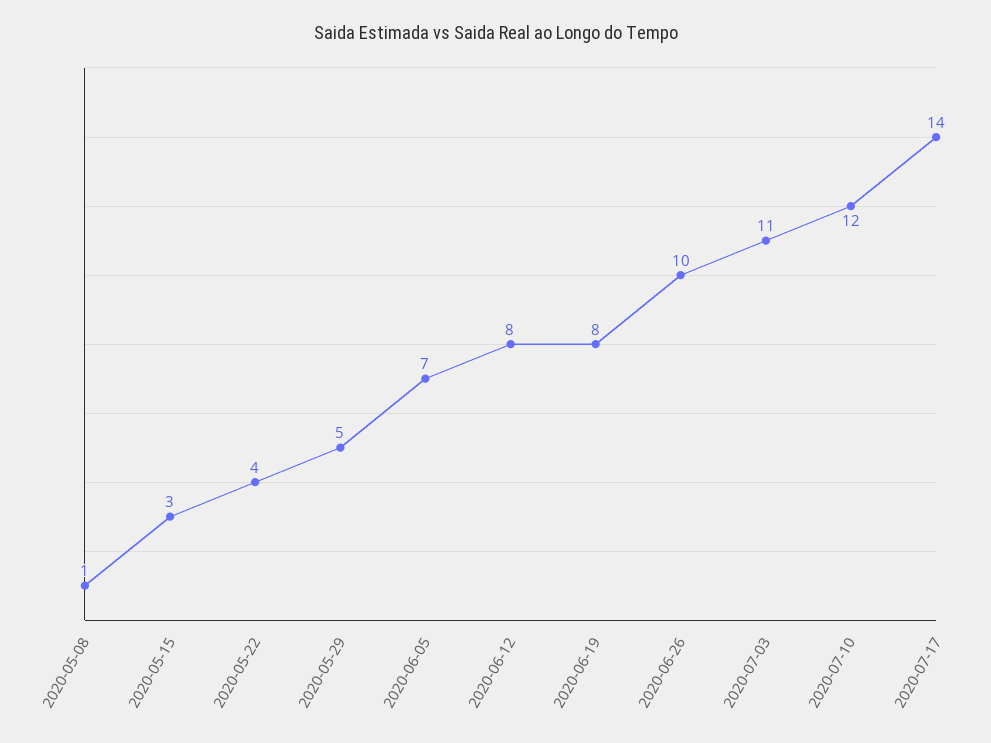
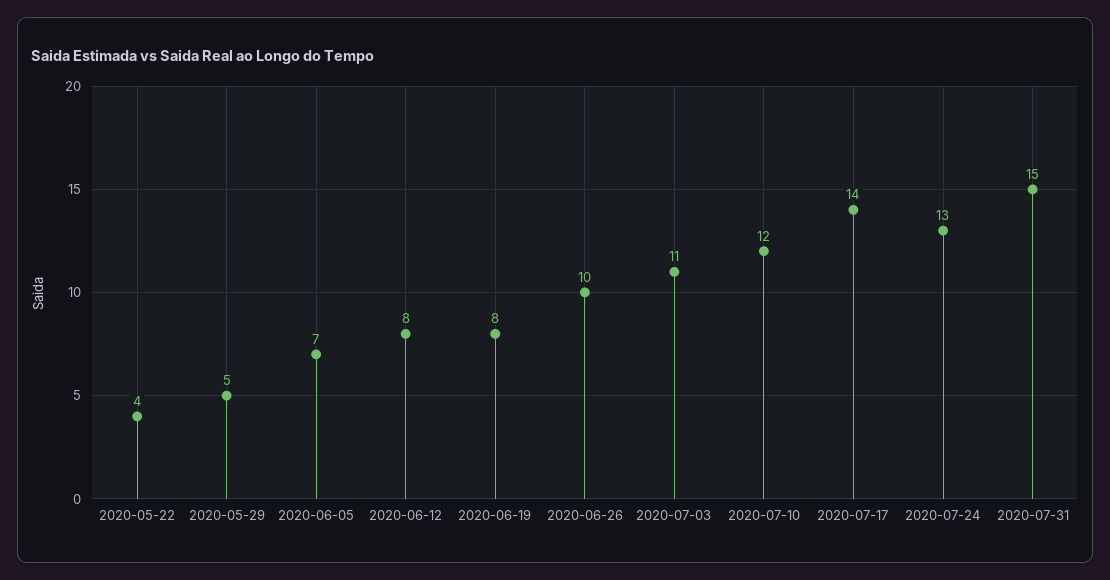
2020-05-08: 1 -> none
2020-05-15: 3 -> none
2020-07-24: none -> 13
2020-07-31: none -> 15

